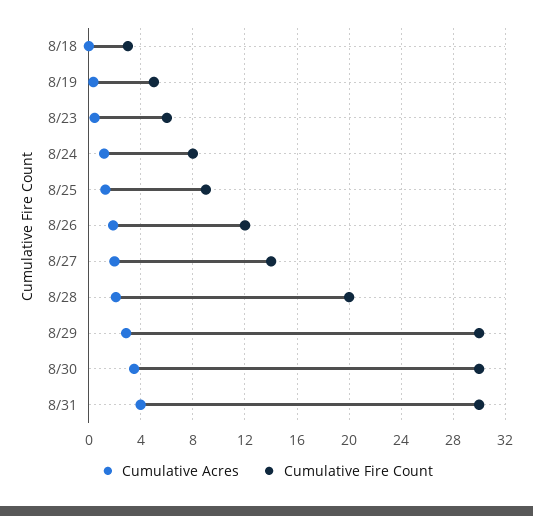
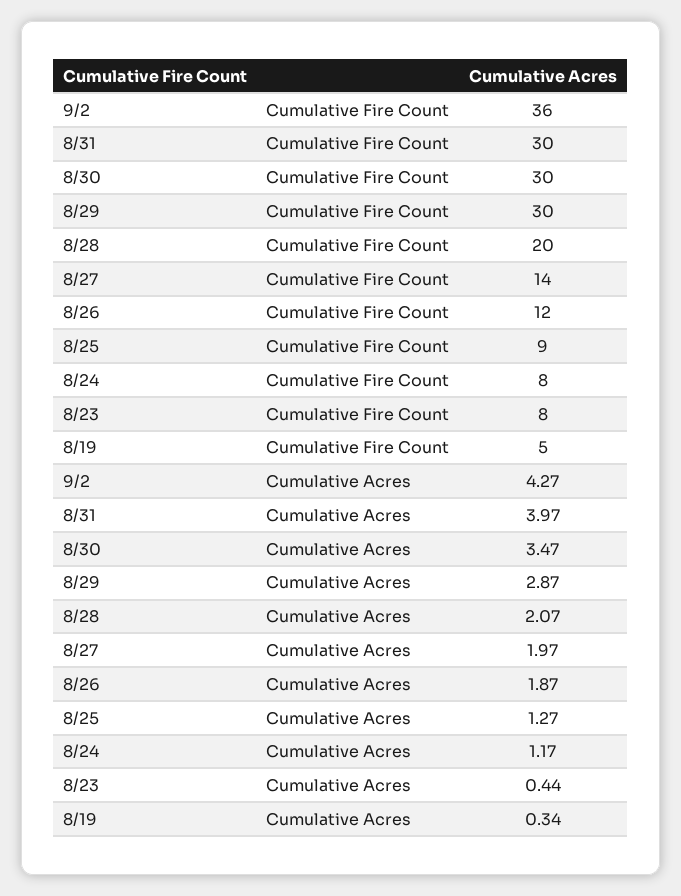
Cumulative Acres, 8/18: 0 -> none
Cumulative Fire Count, 8/18: 3 -> none
Cumulative Fire Count, 8/23: 6 -> 8
Cumulative Fire Count, 9/2: none -> 36
Cumulative Acres, 9/2: none -> 4.27

